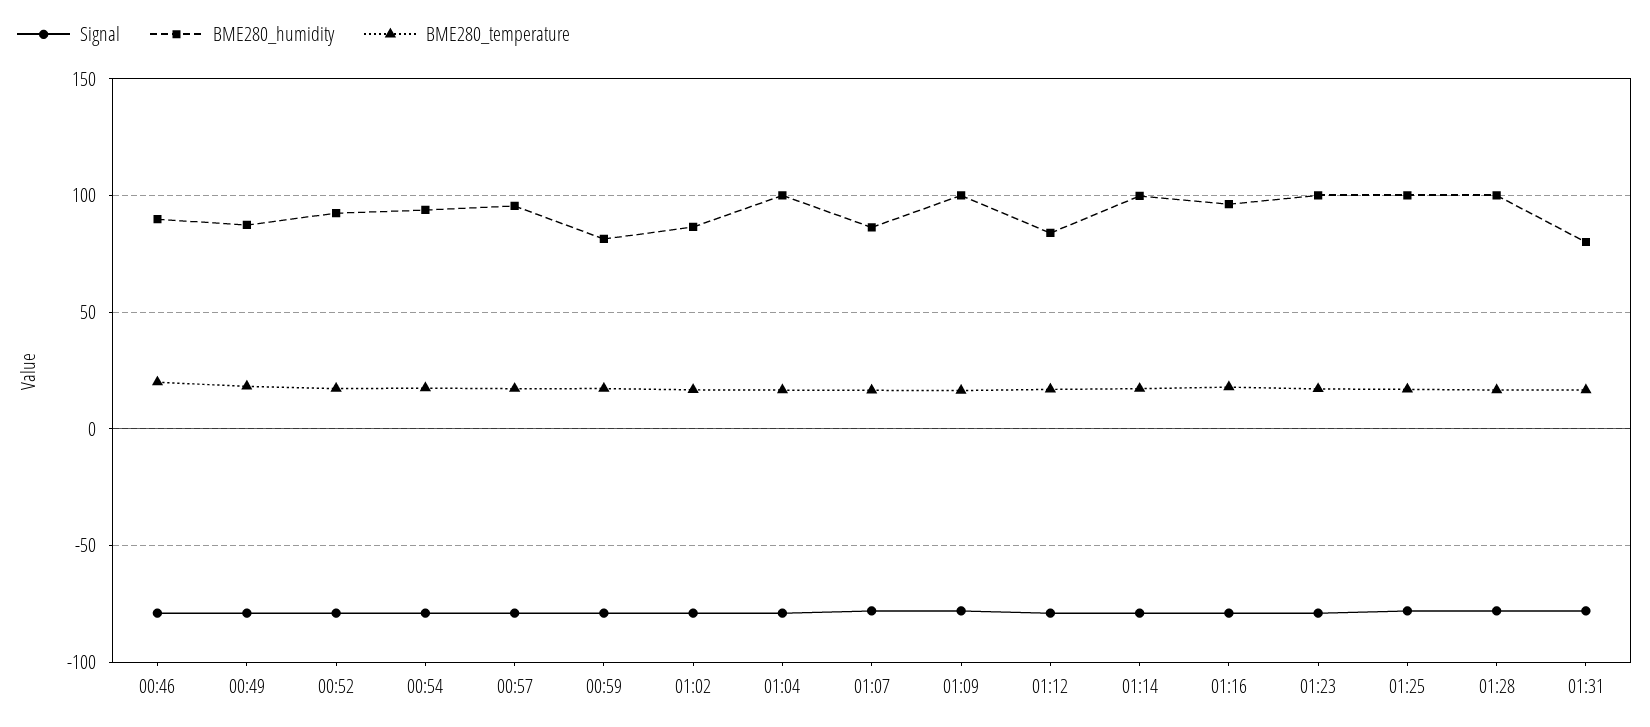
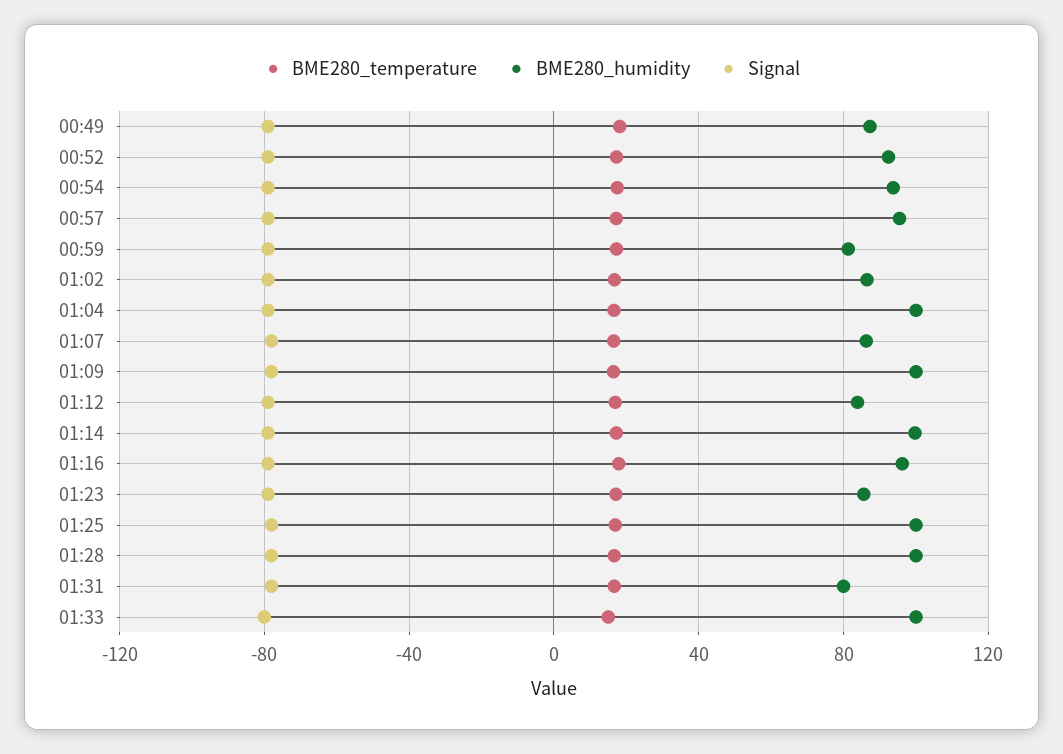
Signal, 00:46: -80 -> none
BME280_humidity, 00:46: 90 -> none
BME280_temperature, 00:46: 20 -> none
BME280_humidity, 01:23: 100 -> 85
BME280_temperature, 01:33: none -> 15
BME280_humidity, 01:33: none -> 100
Signal, 01:33: none -> -80

